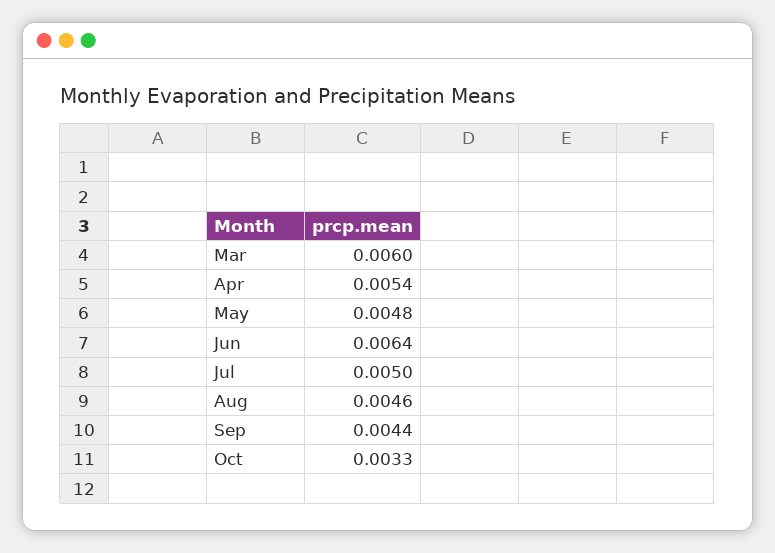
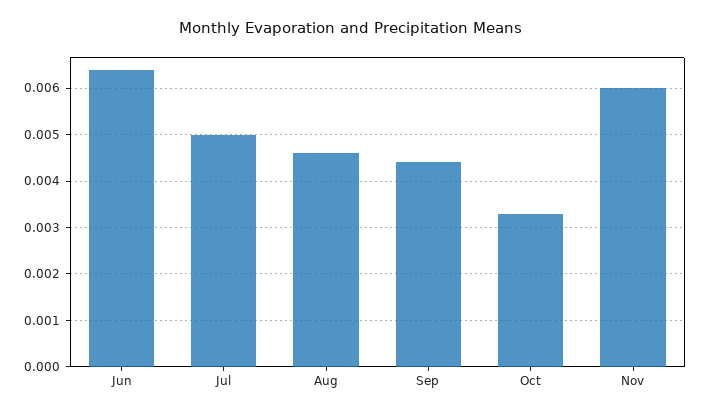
Mar: 0.006 -> none
Apr: 0.0054 -> none
May: 0.0048 -> none
Nov: none -> 0.006

